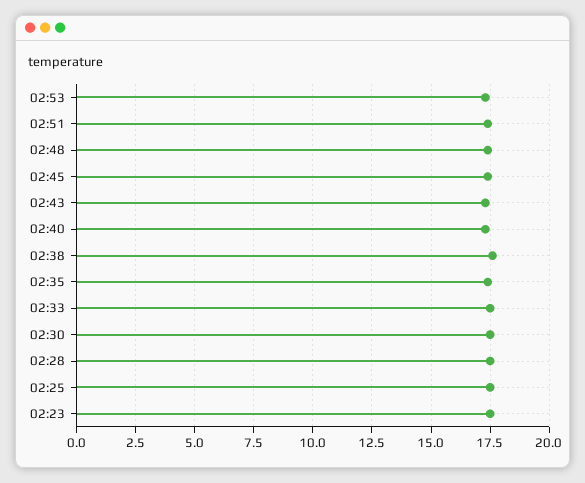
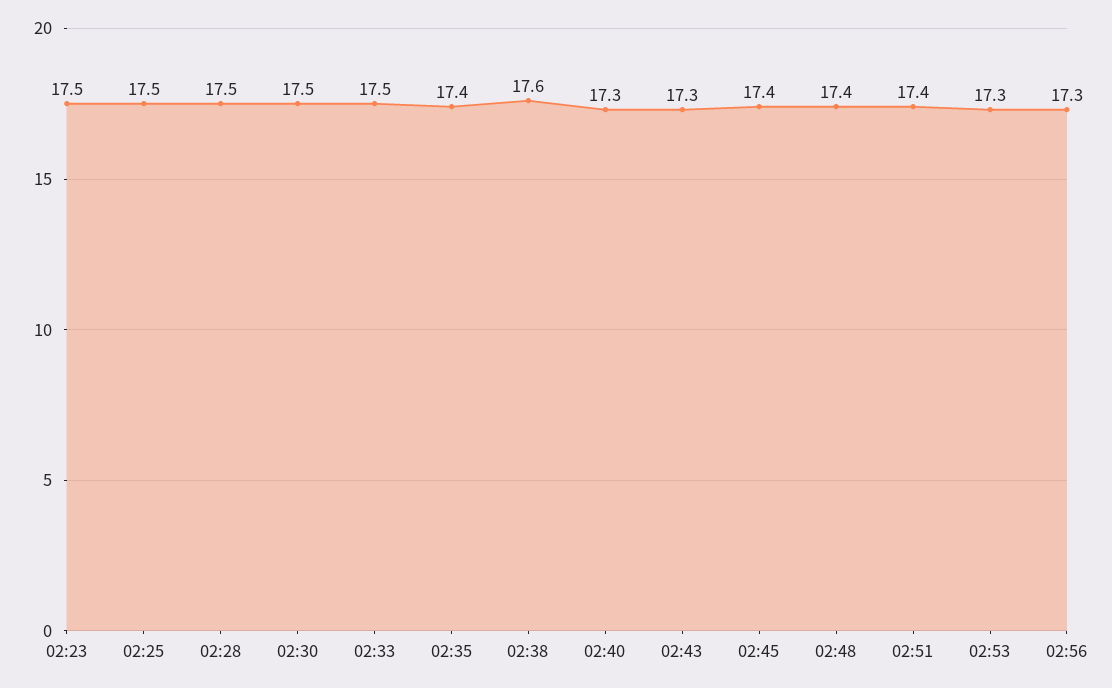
02:56: none -> 17.3

